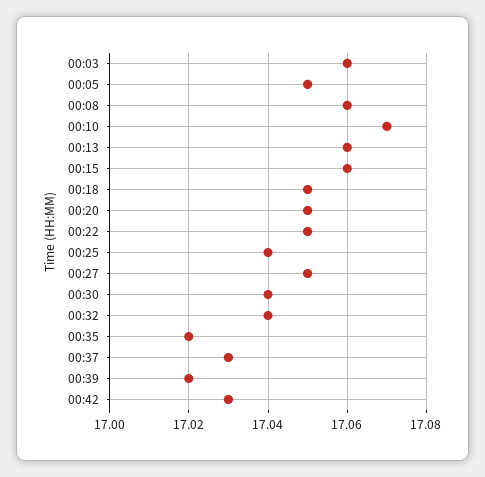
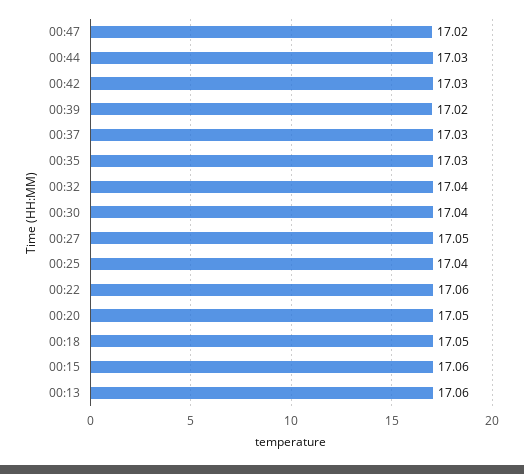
00:03: 17.06 -> none
00:05: 17.05 -> none
00:08: 17.06 -> none
00:10: 17.07 -> none
00:22: 17.05 -> 17.06
00:35: 17.02 -> 17.03
00:47: none -> 17.02
00:44: none -> 17.03

